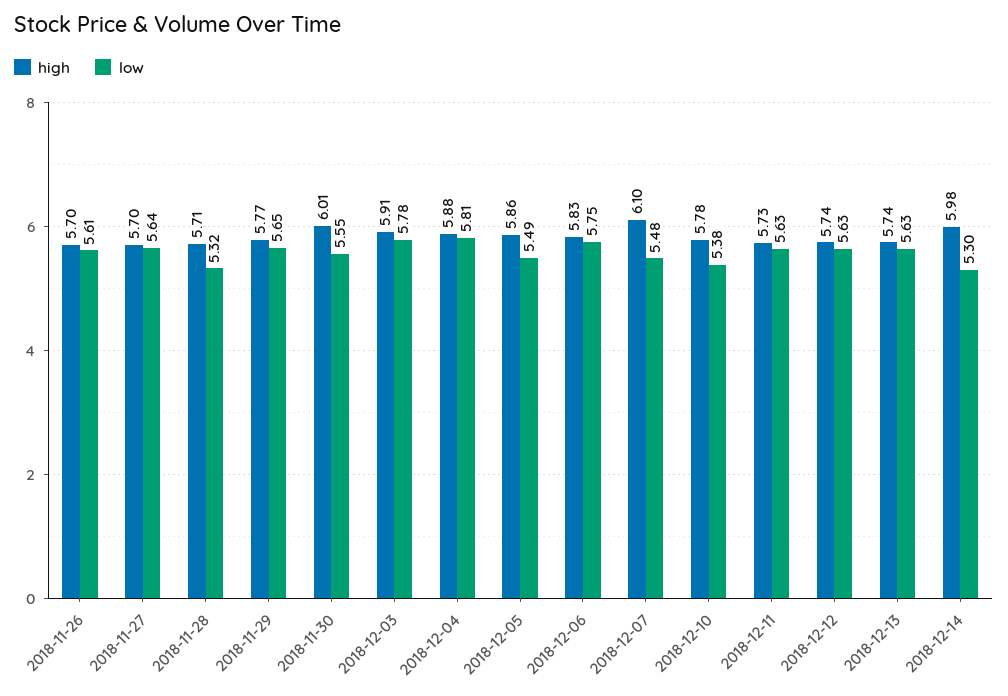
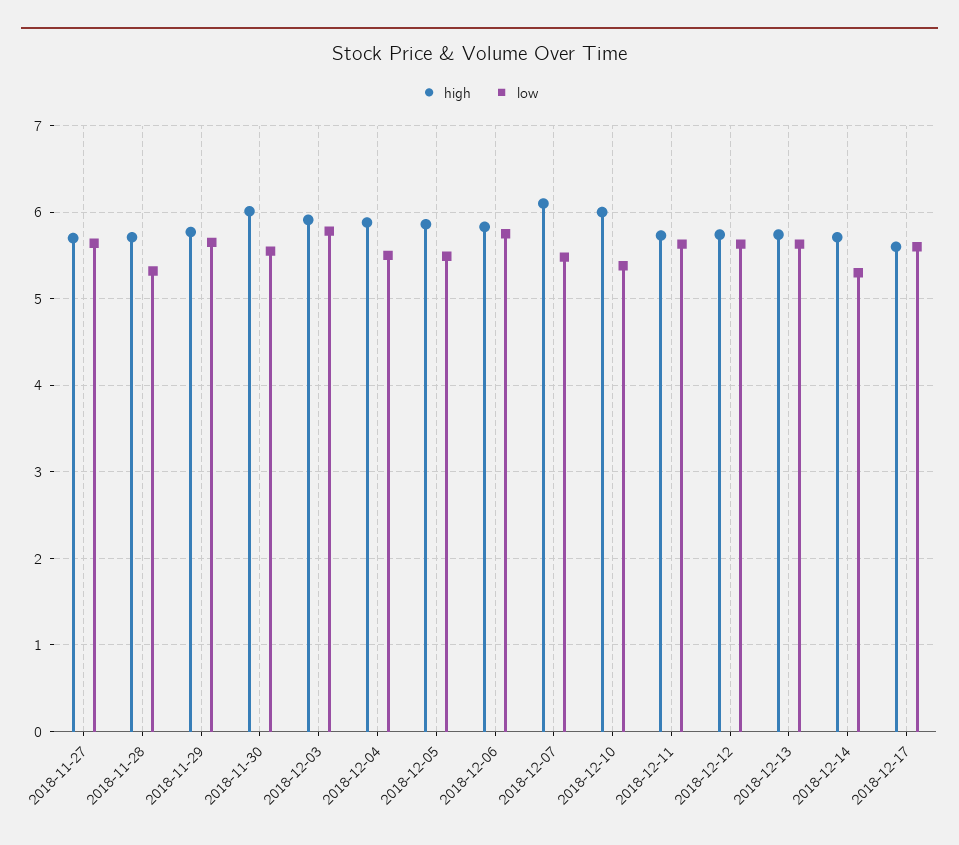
high, 2018-11-26: 5.7 -> none
low, 2018-11-26: 5.61 -> none
low, 2018-12-04: 5.81 -> 5.5
high, 2018-12-10: 5.78 -> 6
high, 2018-12-14: 5.98 -> 5.7
high, 2018-12-17: none -> 5.6
low, 2018-12-17: none -> 5.6

